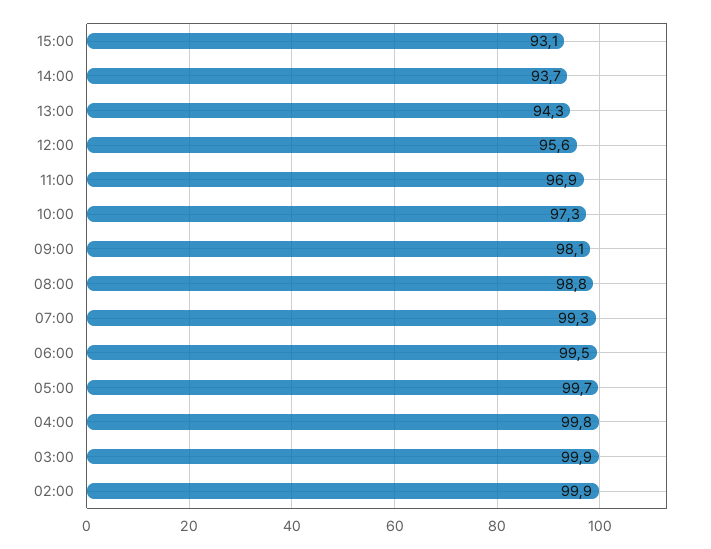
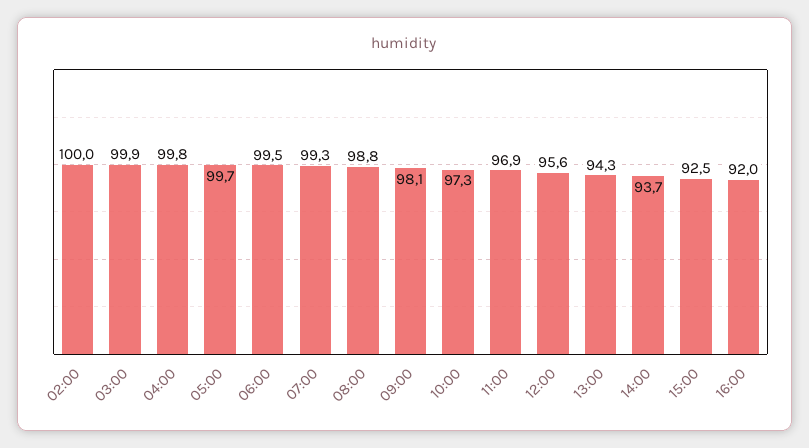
15:00: 93.1 -> 92.5
02:00: 99.9 -> 100
16:00: none -> 92

